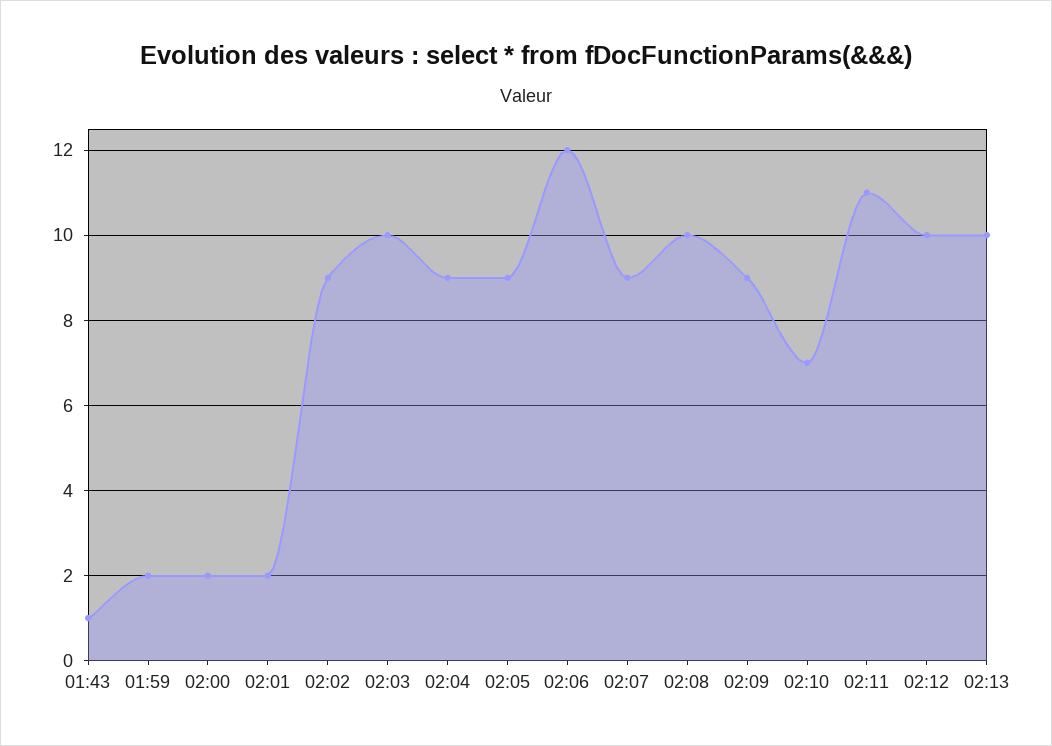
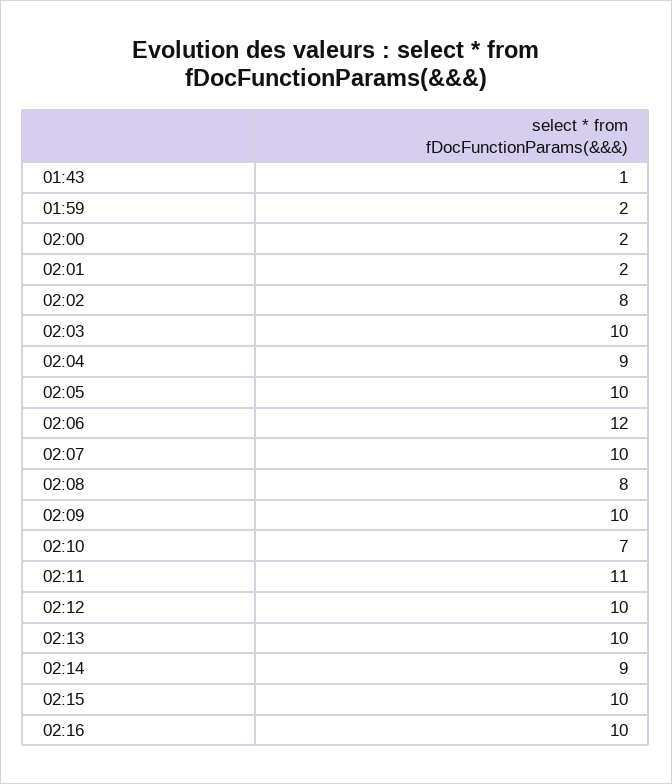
02:02: 9 -> 8
02:05: 9 -> 10
02:07: 9 -> 10
02:08: 10 -> 8
02:09: 9 -> 10
02:14: none -> 9
02:15: none -> 10
02:16: none -> 10

